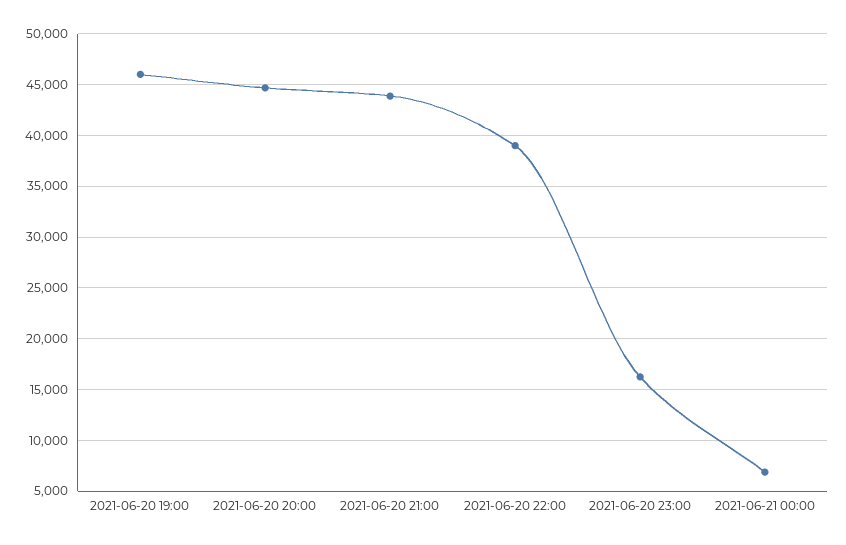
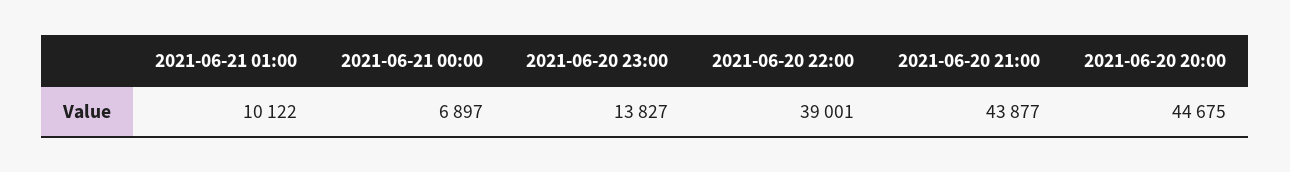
2021-06-20 19:00: 46000 -> none
2021-06-20 23:00: 16000 -> 13827
2021-06-21 01:00: none -> 10122

